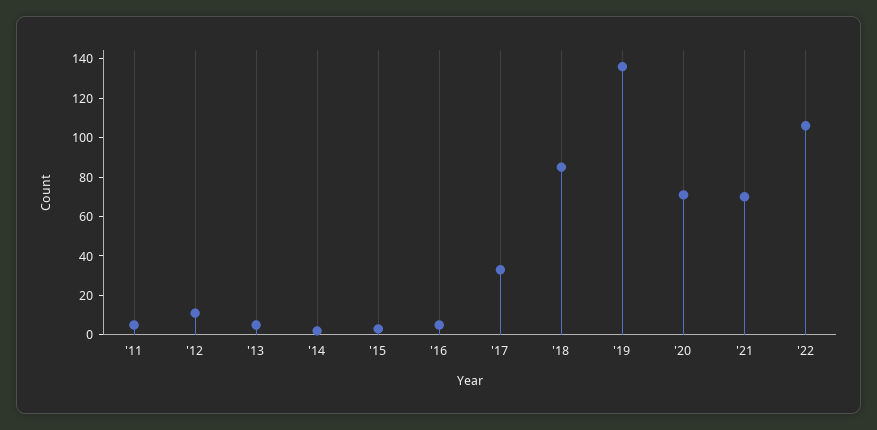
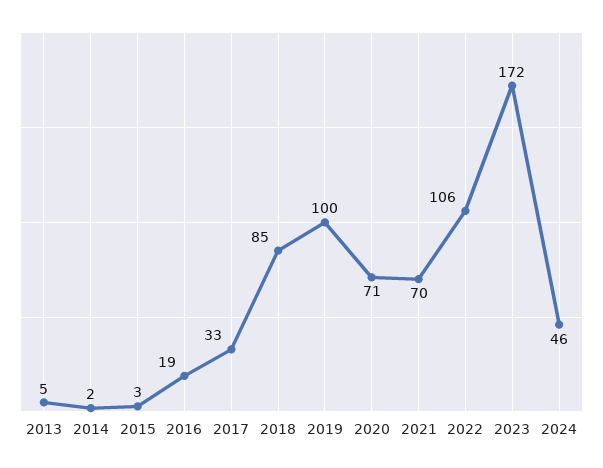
'11: 5 -> none
'12: 10 -> none
'16: 5 -> 19
'19: 135 -> 100
2023: none -> 172
2024: none -> 46

